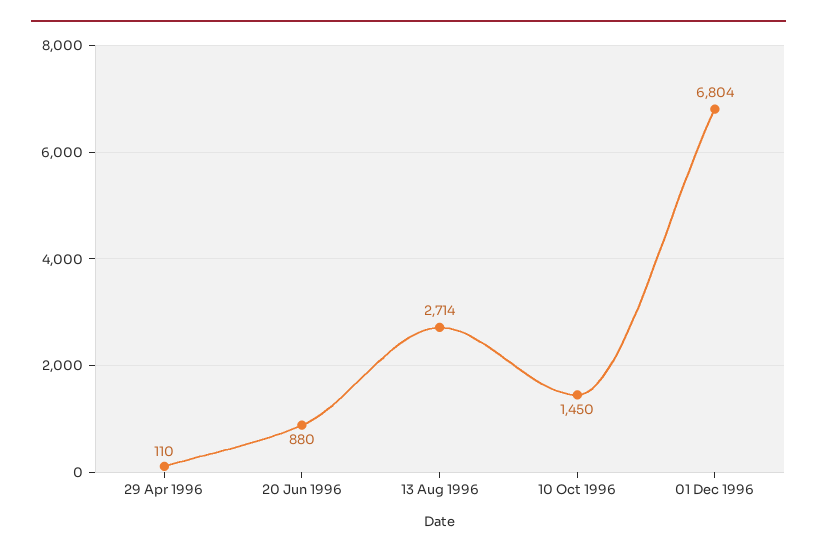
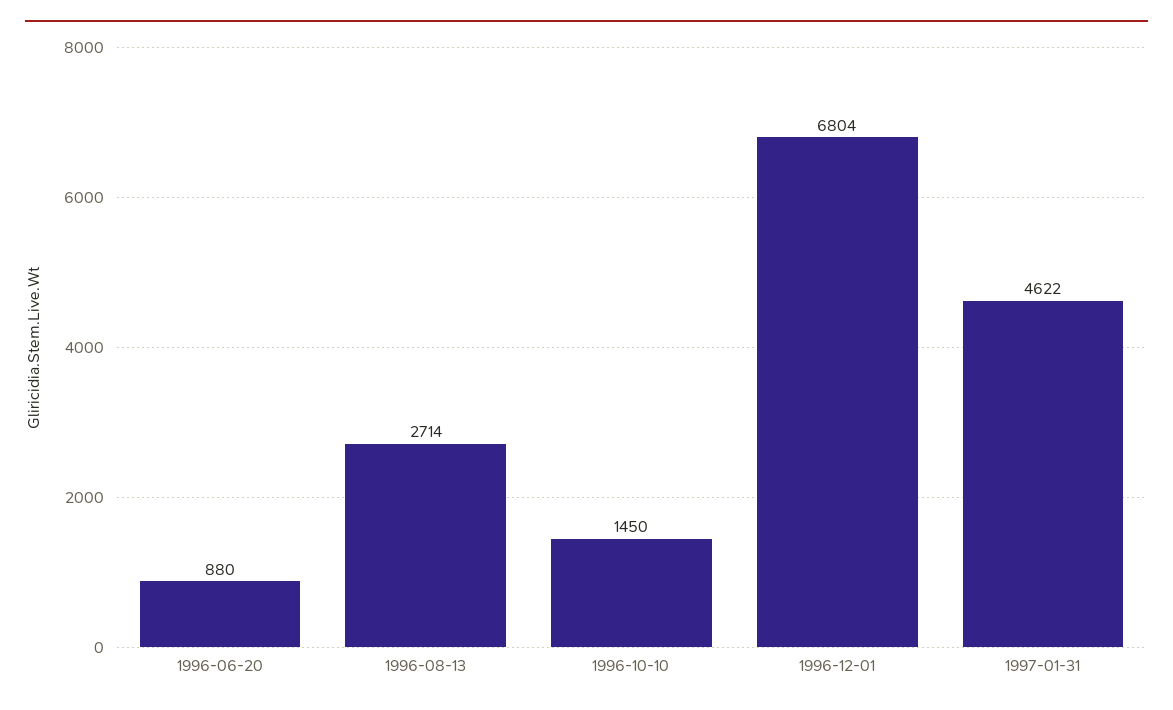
29 Apr 1996: 110 -> none
1997-01-31: none -> 4622

